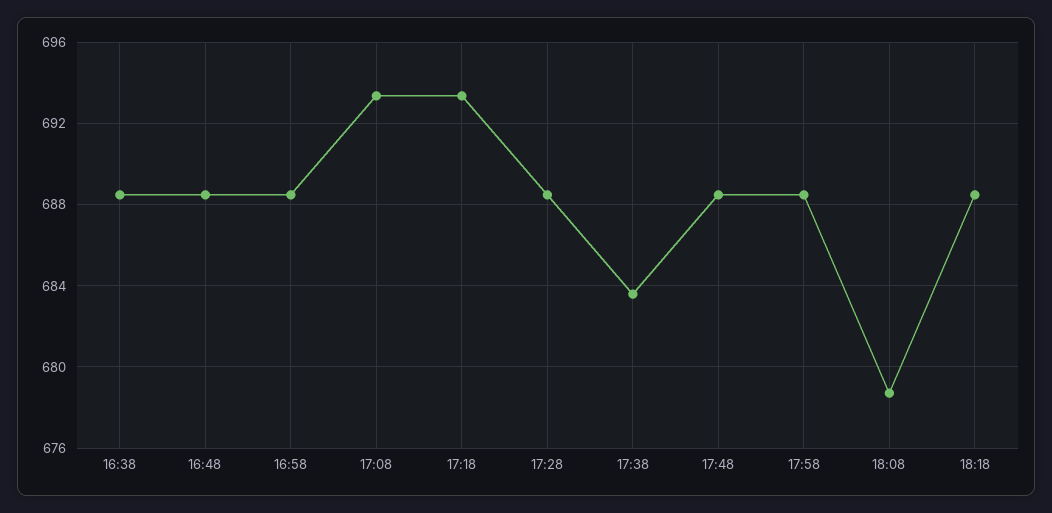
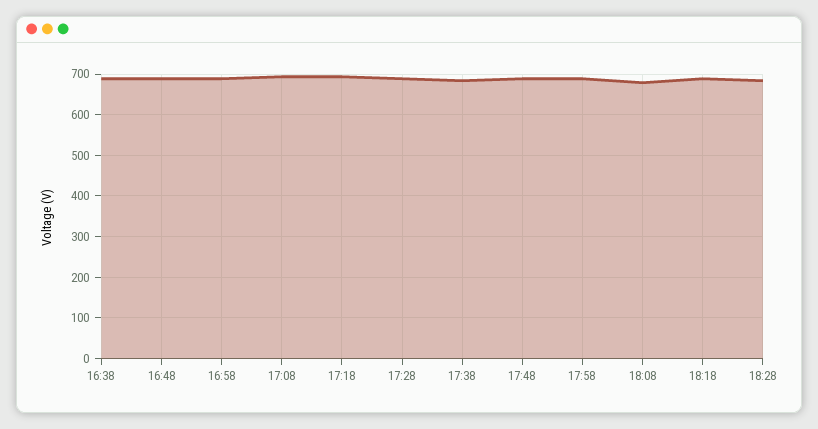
18:28: none -> 680

